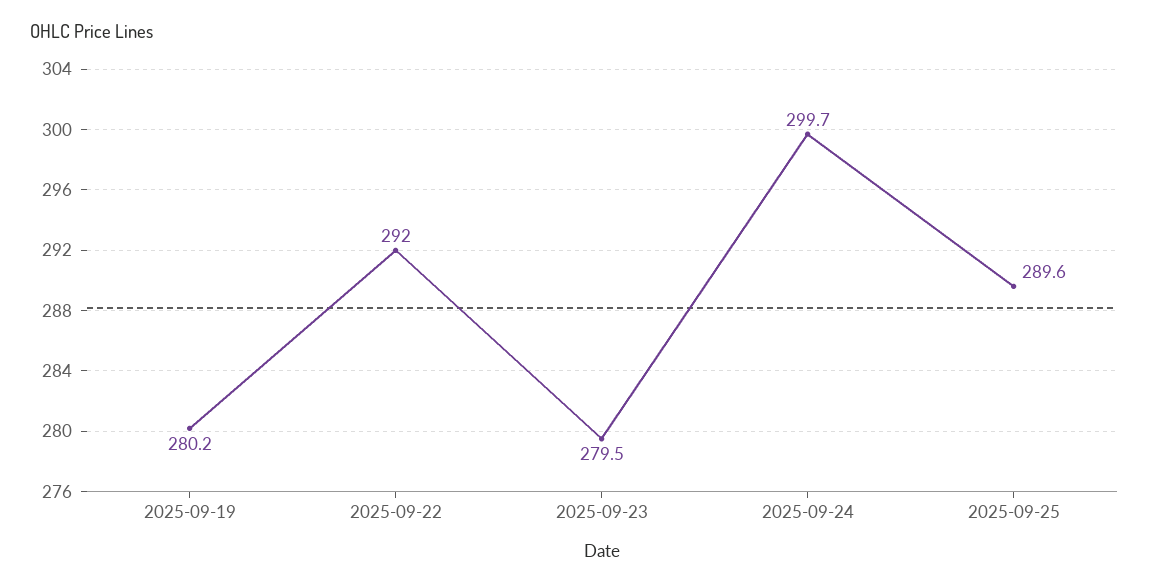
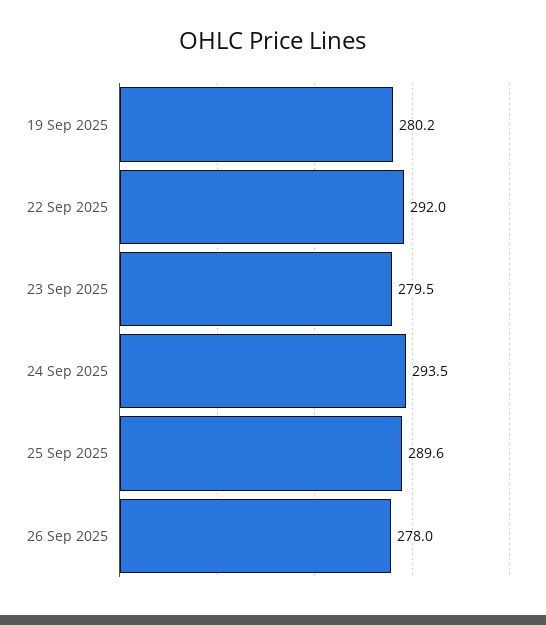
2025-09-24: 299.7 -> 293.5
26 Sep 2025: none -> 278

